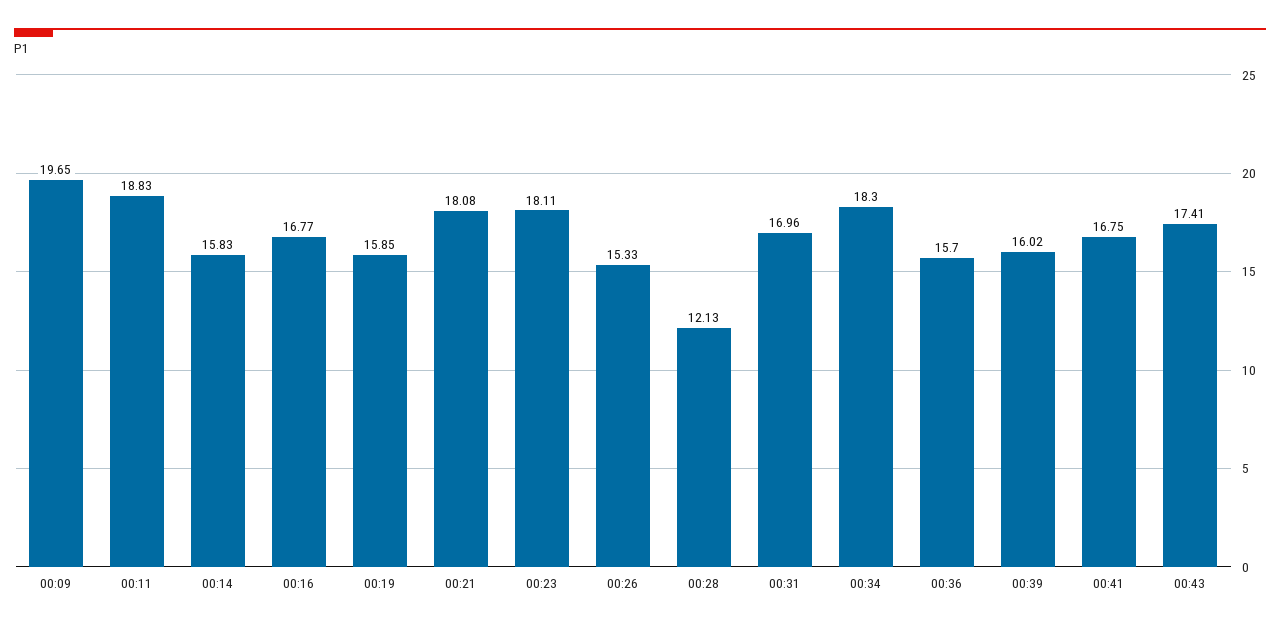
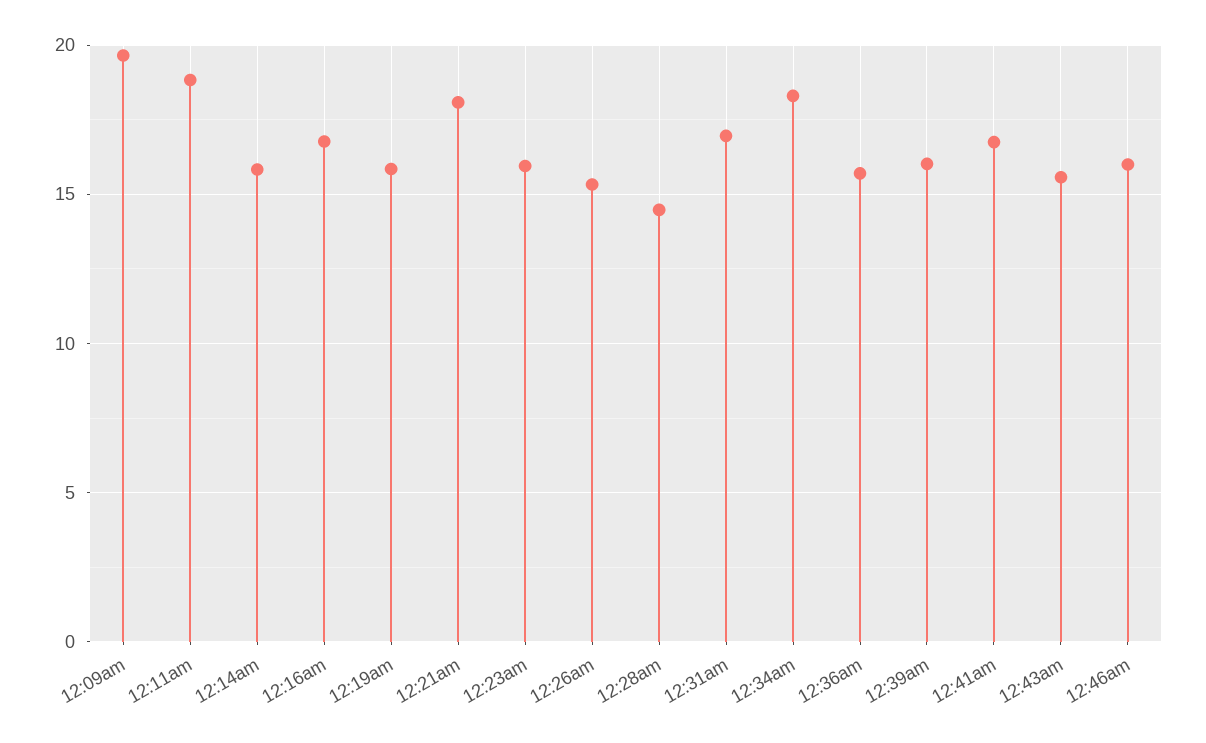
00:23: 18.11 -> 16
00:28: 12.13 -> 14.5
00:43: 17.41 -> 15.5
12:46am: none -> 16

